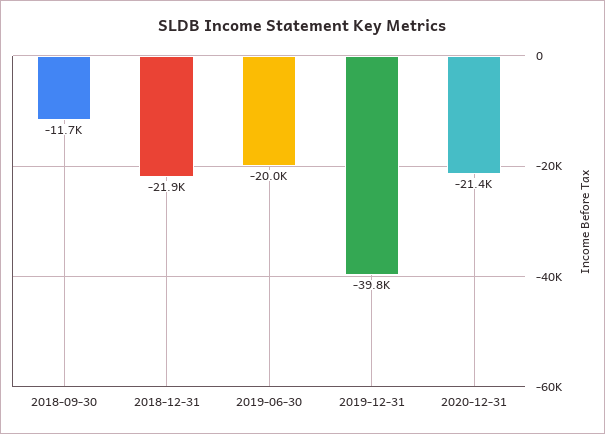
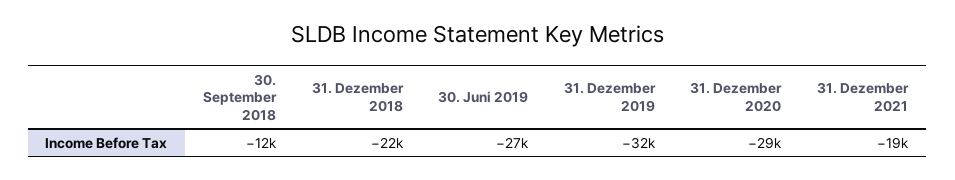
2019-06-30: -20000 -> -27000
2019-12-31: -39800 -> -32000
2020-12-31: -21400 -> -29000
31. Dezember 2021: none -> -19000

